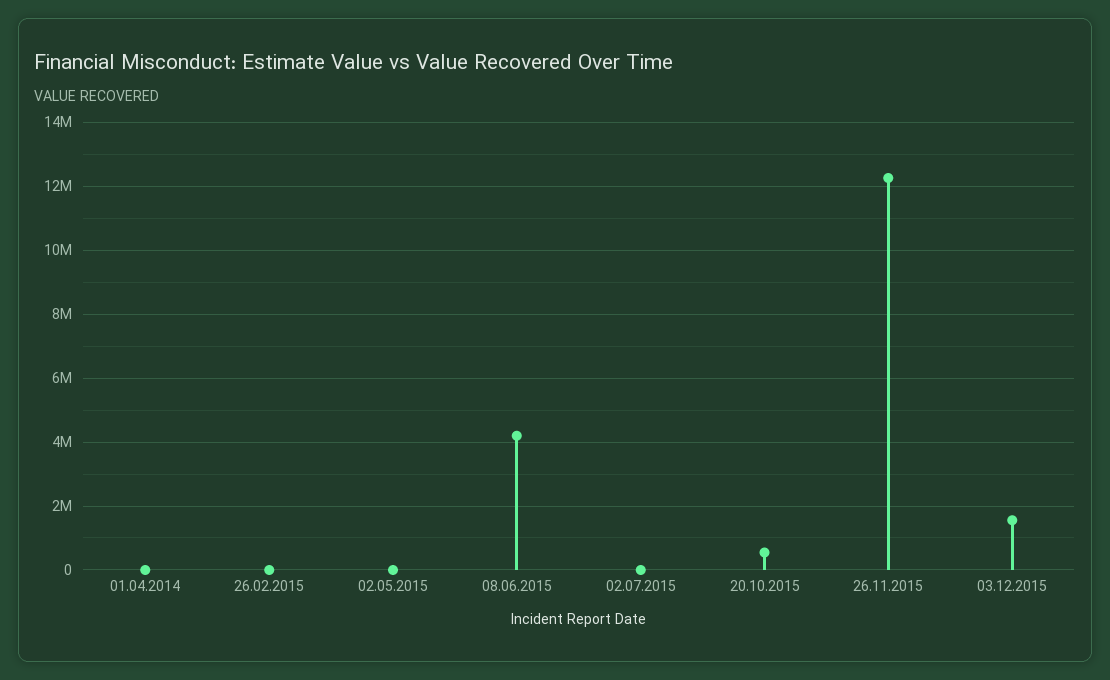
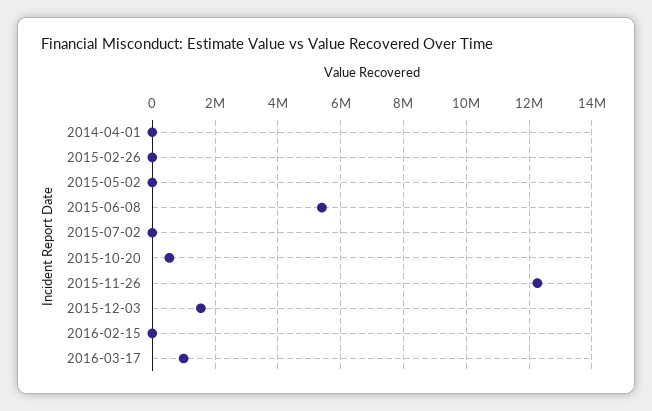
08.06.2015: 4200000 -> 5400000
2016-02-15: none -> 0
2016-03-17: none -> 1000000

